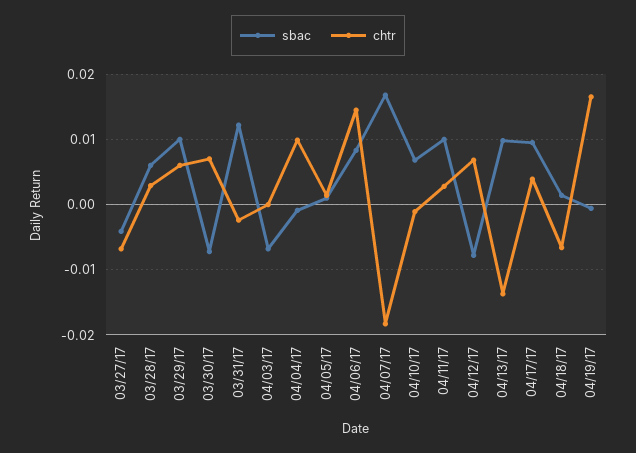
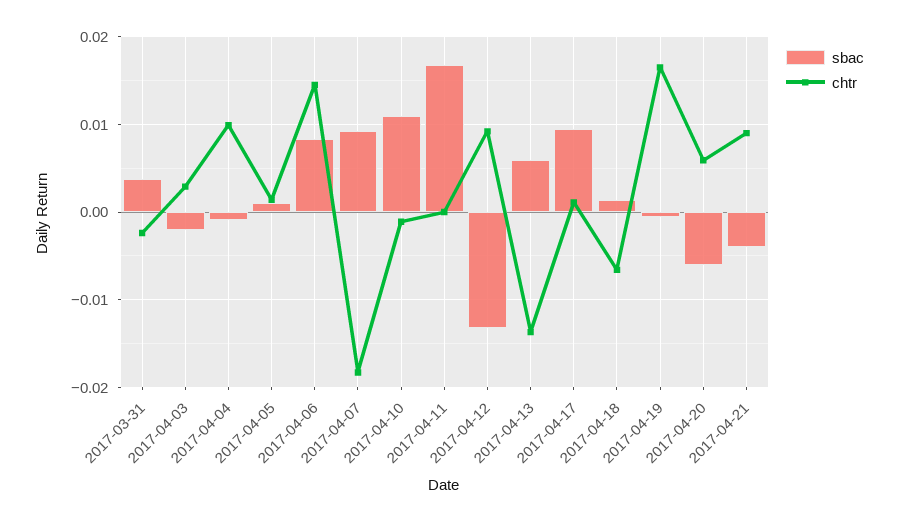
sbac, 03/27/17: -0.004 -> none
chtr, 03/27/17: -0.007 -> none
sbac, 03/28/17: 0.006 -> none
chtr, 03/28/17: 0.003 -> none
sbac, 03/29/17: 0.01 -> none
chtr, 03/29/17: 0.006 -> none
sbac, 03/30/17: -0.007 -> none
chtr, 03/30/17: 0.007 -> none
sbac, 03/31/17: 0.012 -> 0.004
sbac, 04/03/17: -0.007 -> -0.002
chtr, 04/03/17: 0 -> 0.003
sbac, 04/07/17: 0.017 -> 0.009
sbac, 04/10/17: 0.007 -> 0.011
sbac, 04/11/17: 0.01 -> 0.017
chtr, 04/11/17: 0.003 -> 0
sbac, 04/12/17: -0.008 -> -0.013
chtr, 04/12/17: 0.007 -> 0.009
sbac, 04/13/17: 0.01 -> 0.006
chtr, 04/17/17: 0.004 -> 0.001
sbac, 2017-04-20: none -> -0.006
chtr, 2017-04-20: none -> 0.006
sbac, 2017-04-21: none -> -0.004
chtr, 2017-04-21: none -> 0.009

